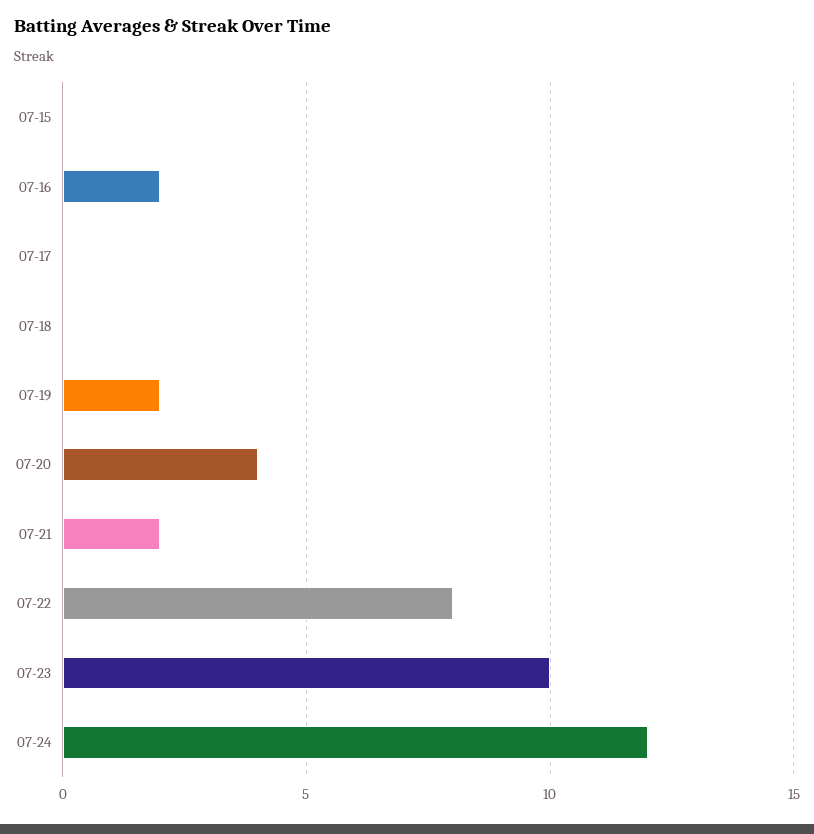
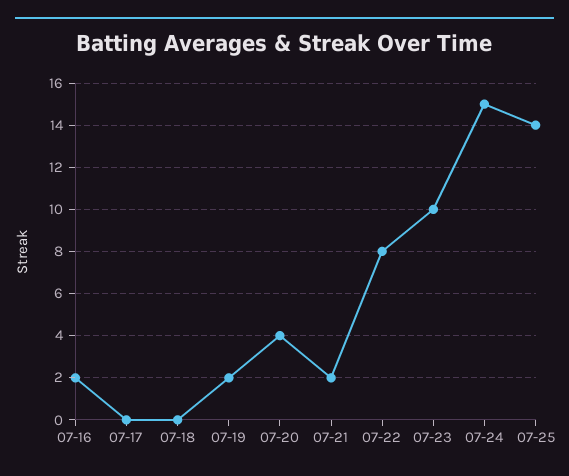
07-15: 0 -> none
07-24: 12 -> 15
07-25: none -> 14

